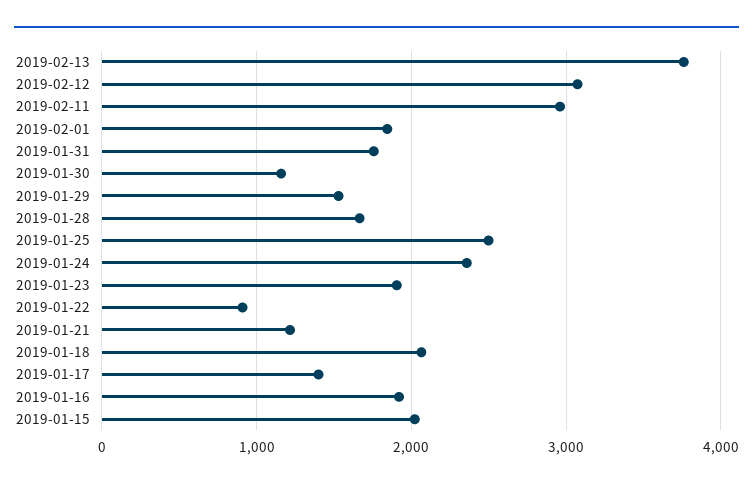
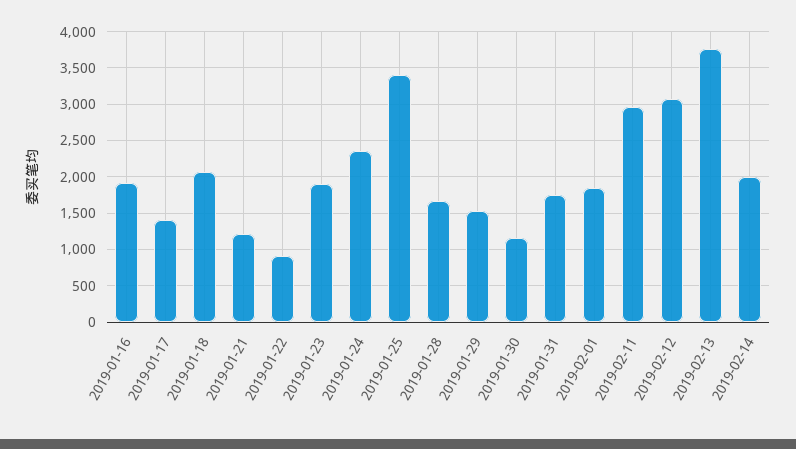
2019-01-25: 2500 -> 3400
2019-01-15: 2000 -> none
2019-02-14: none -> 2000

